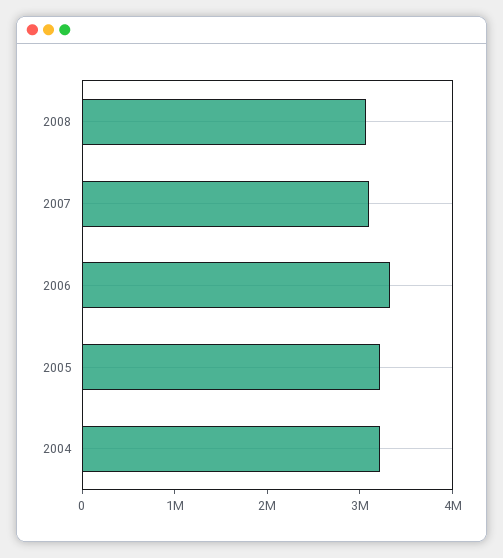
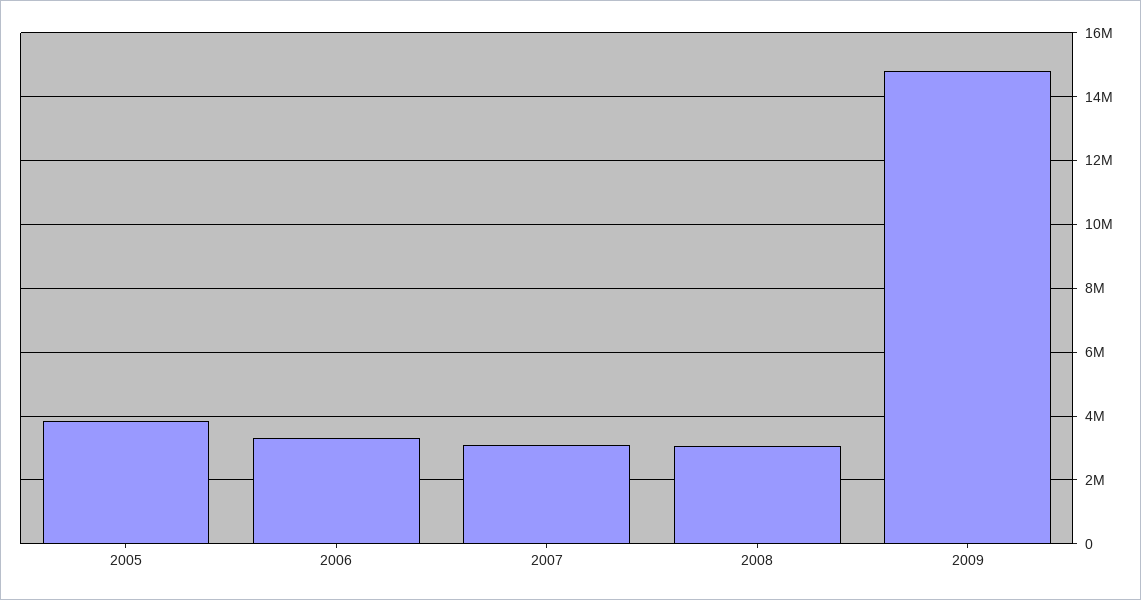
2005: 3200000 -> 3800000
2004: 3200000 -> none
2009: none -> 14800000

